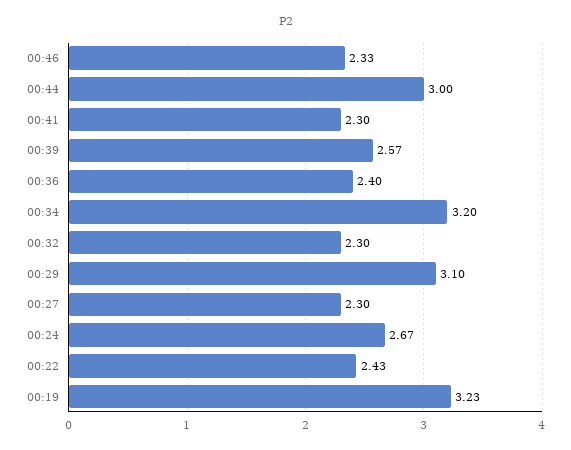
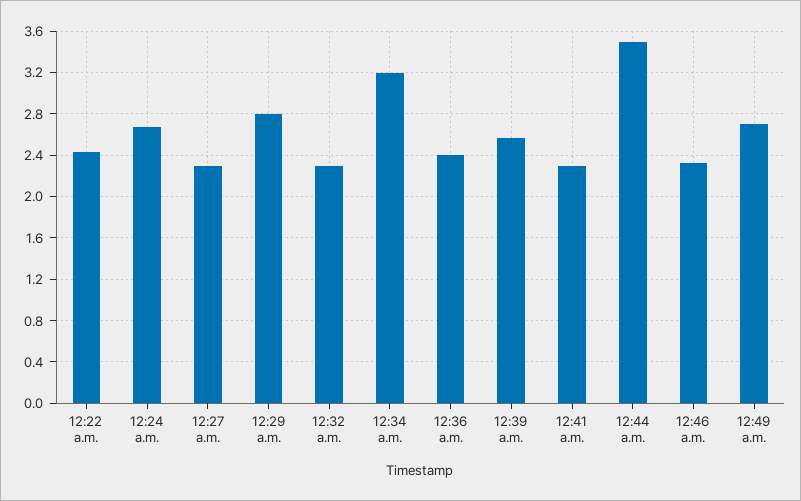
00:44: 3 -> 3.5
00:29: 3.1 -> 2.8
00:19: 3.23 -> none
12:49 a.m.: none -> 2.7

